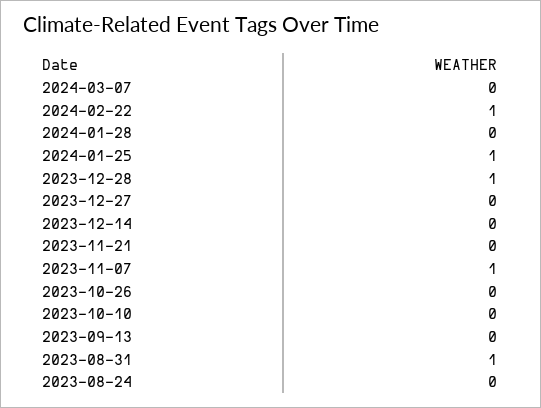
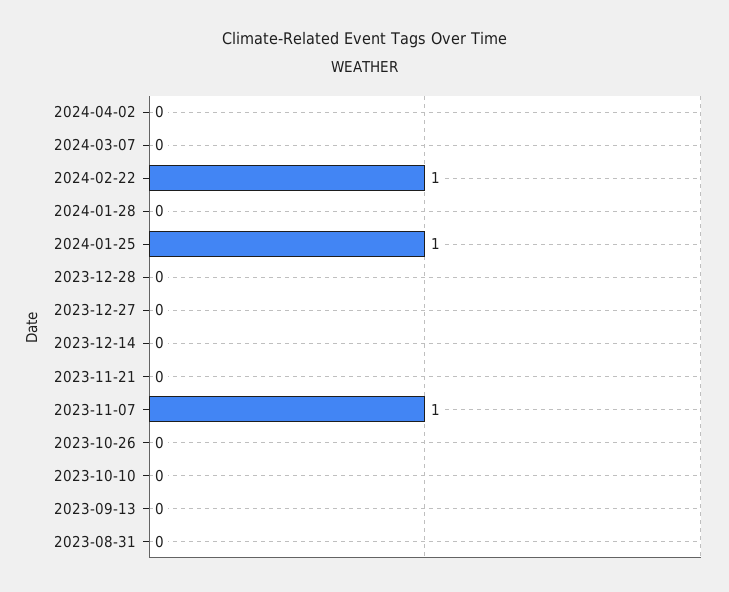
2023-12-28: 1 -> 0
2023-08-31: 1 -> 0
2023-08-24: 0 -> none
2024-04-02: none -> 0

